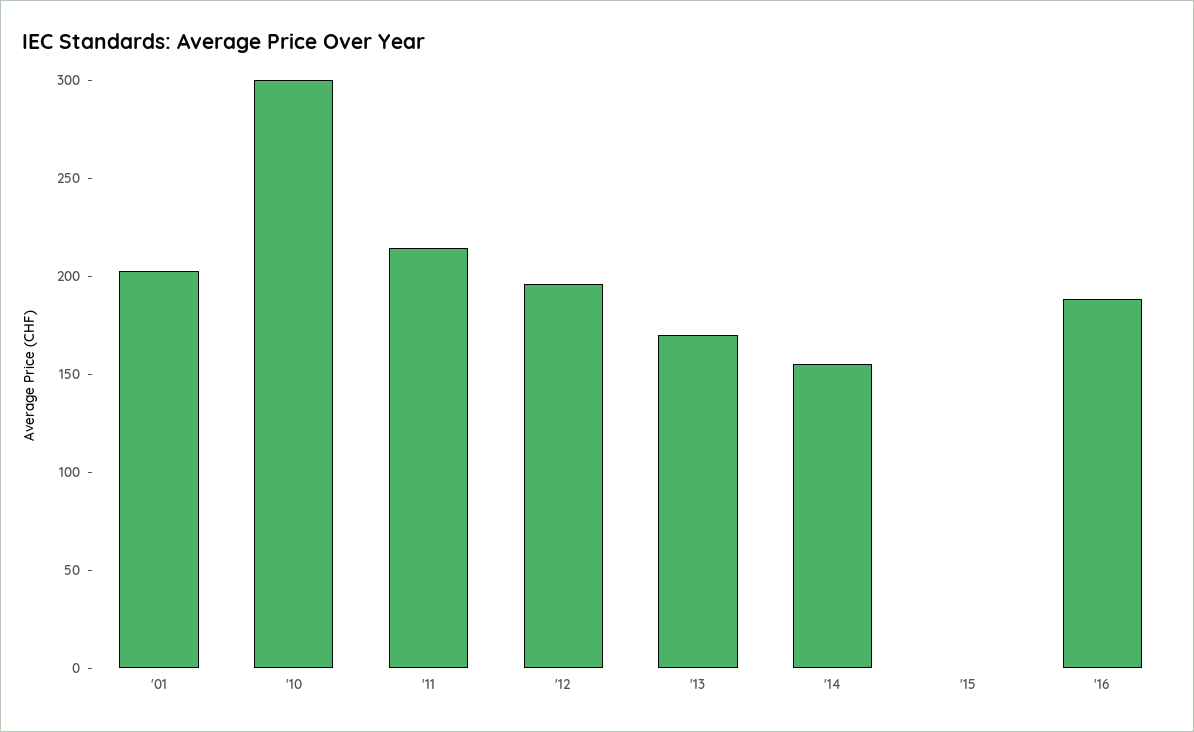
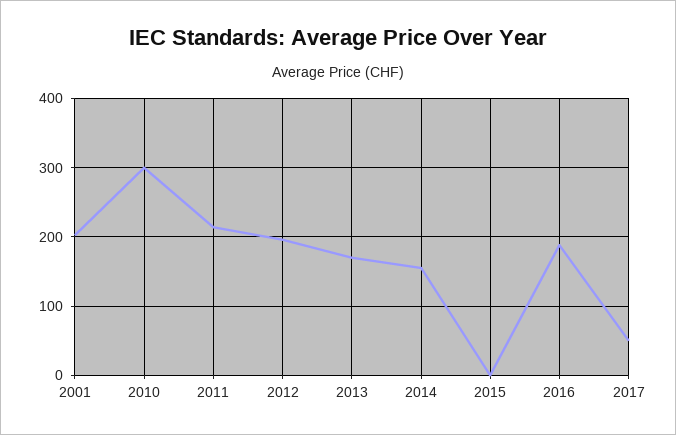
2017: none -> 50

